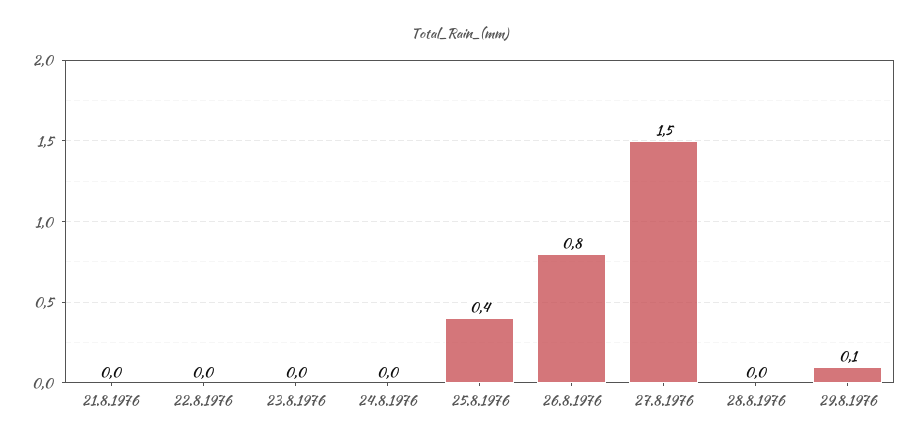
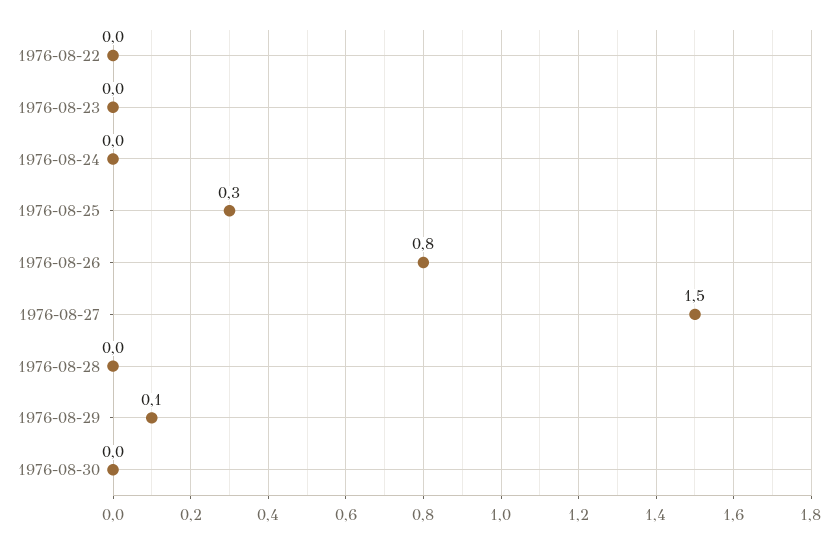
21.8.1976: 0 -> none
25.8.1976: 0.4 -> 0.3
1976-08-30: none -> 0

